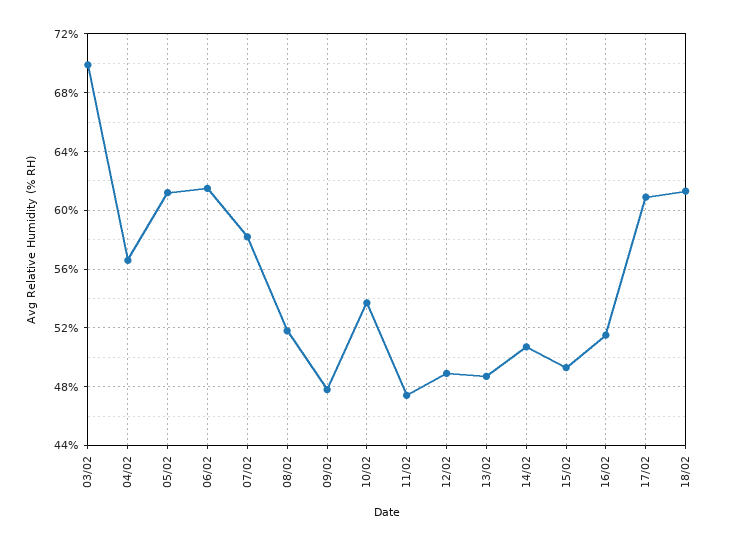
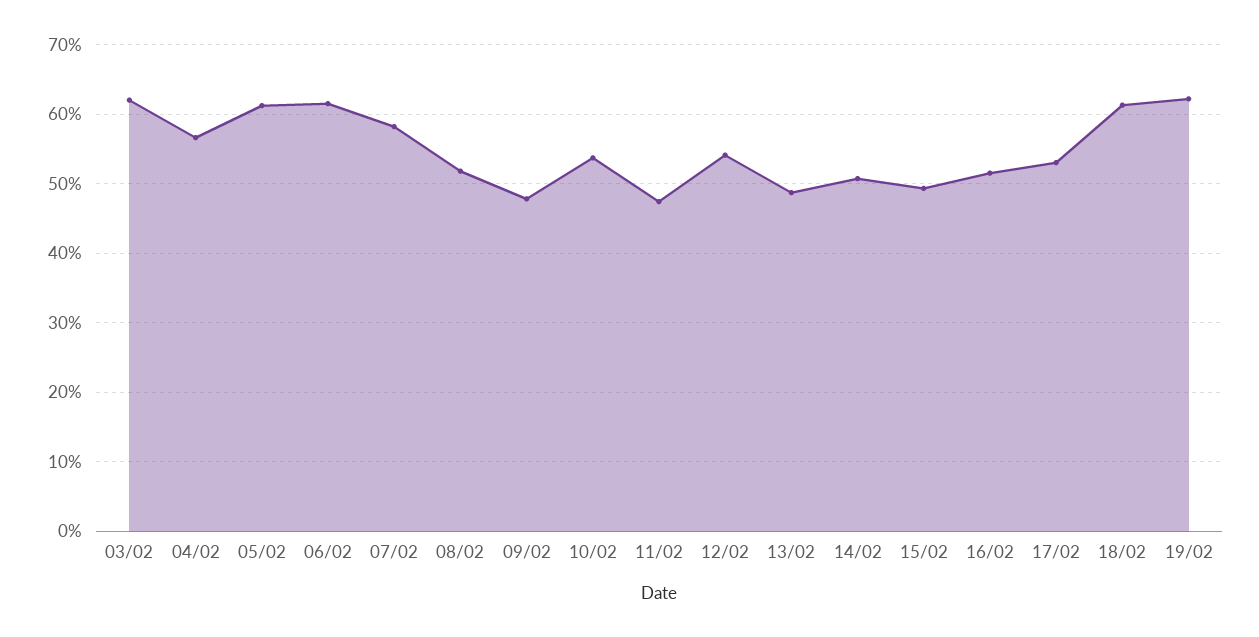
03/02: 70 -> 62
12/02: 49 -> 54
17/02: 61 -> 53
19/02: none -> 62

